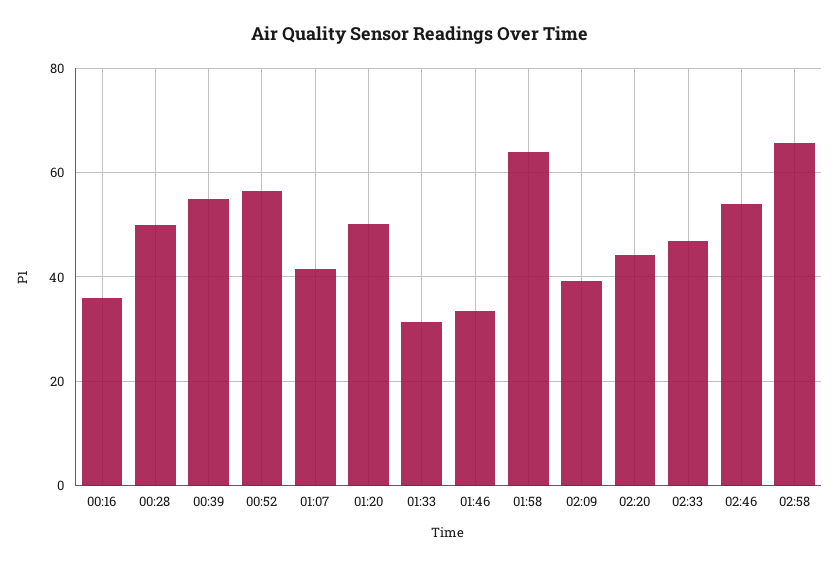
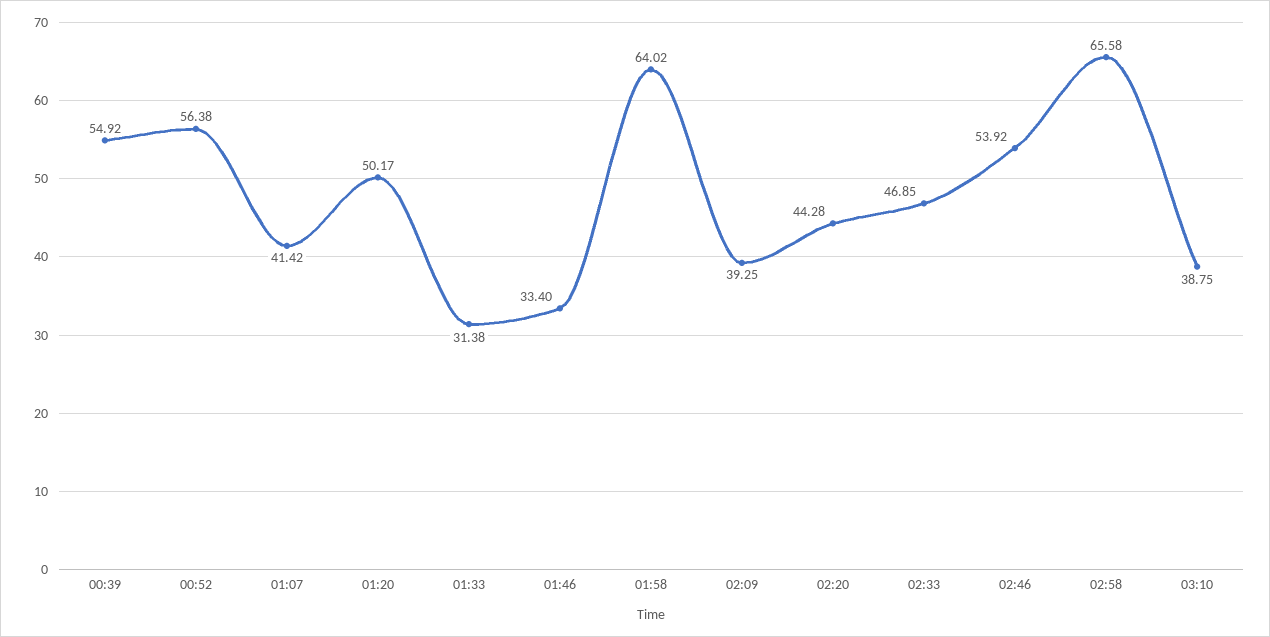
00:16: 36 -> none
00:28: 50 -> none
03:10: none -> 38.75

